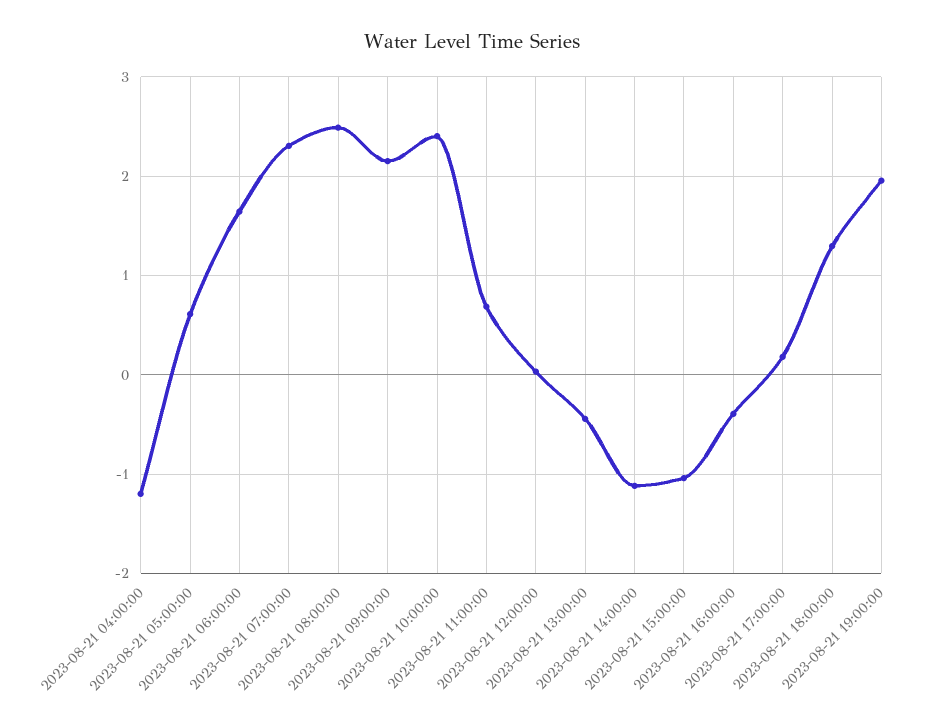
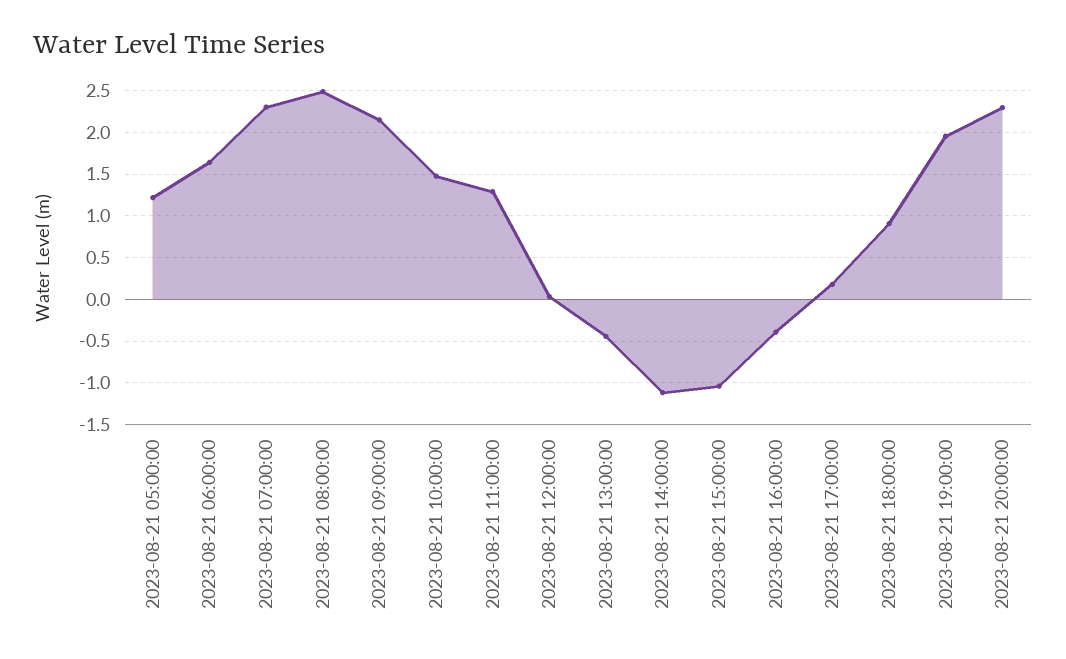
2023-08-21 04:00:00: -1.2 -> none
2023-08-21 05:00:00: 0.6 -> 1.2
2023-08-21 10:00:00: 2.4 -> 1.5
2023-08-21 11:00:00: 0.7 -> 1.3
2023-08-21 18:00:00: 1.3 -> 0.9
2023-08-21 20:00:00: none -> 2.3

